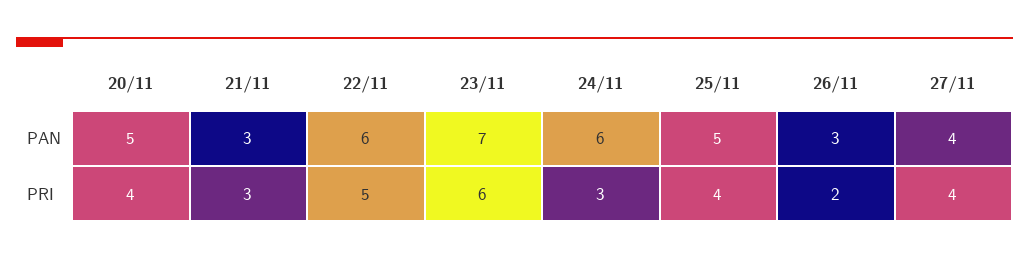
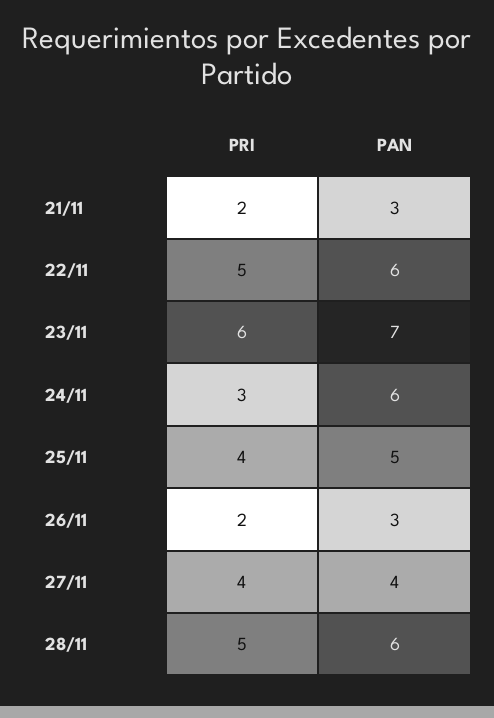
20/11, PAN: 5 -> none
20/11, PRI: 4 -> none
21/11, PRI: 3 -> 2
28/11, PRI: none -> 5
28/11, PAN: none -> 6

